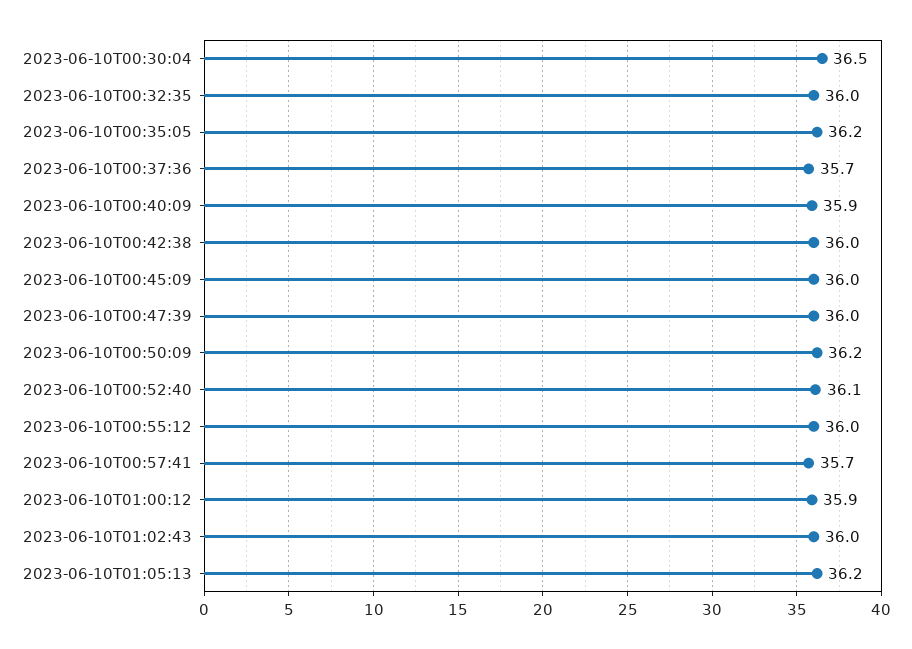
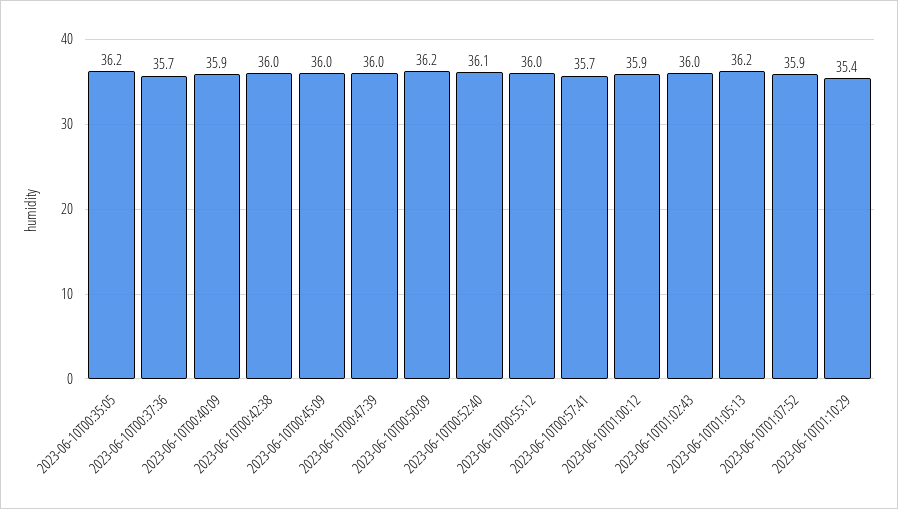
2023-06-10T00:30:04: 36.5 -> none
2023-06-10T00:32:35: 36 -> none
2023-06-10T01:07:52: none -> 35.9
2023-06-10T01:10:29: none -> 35.4

